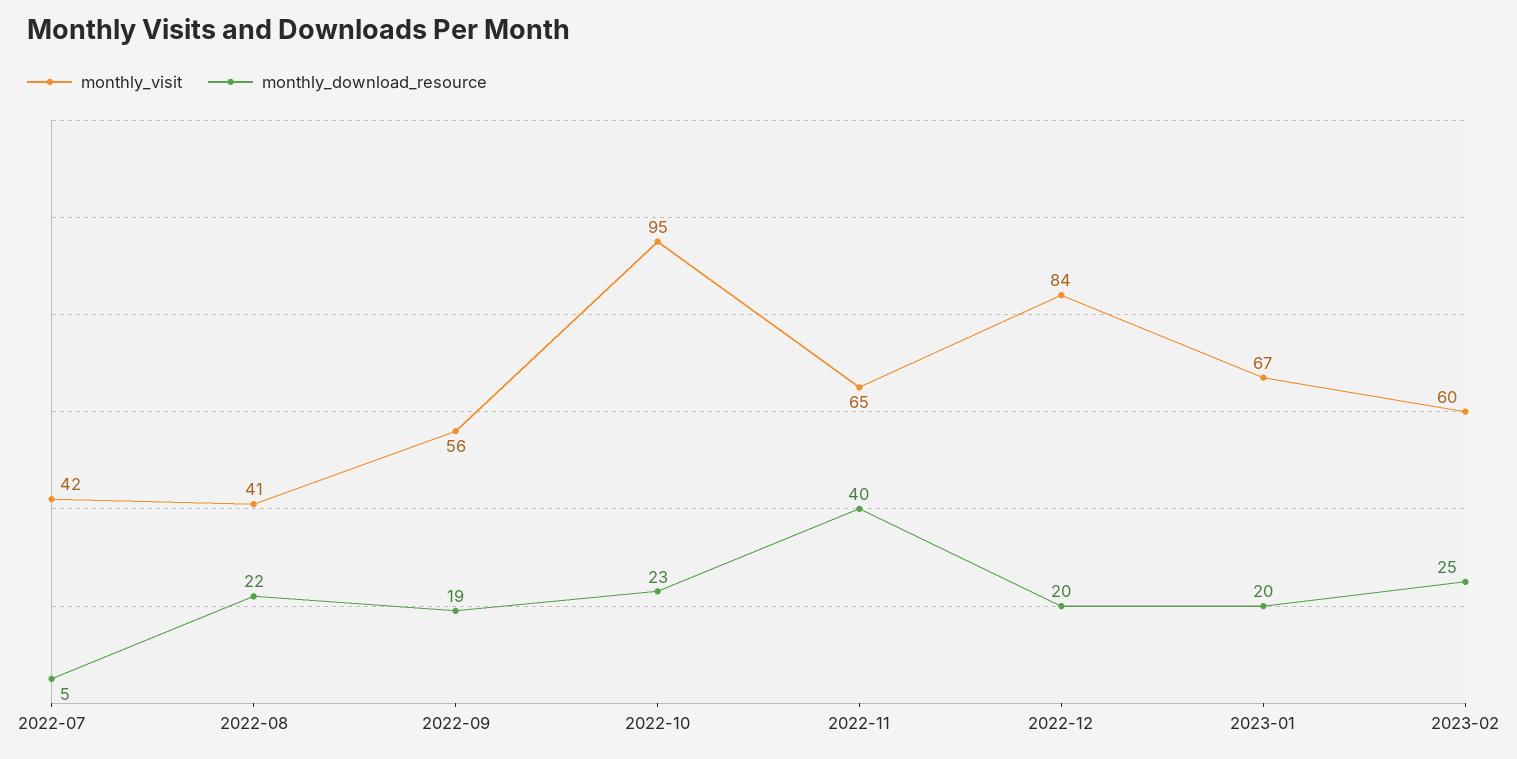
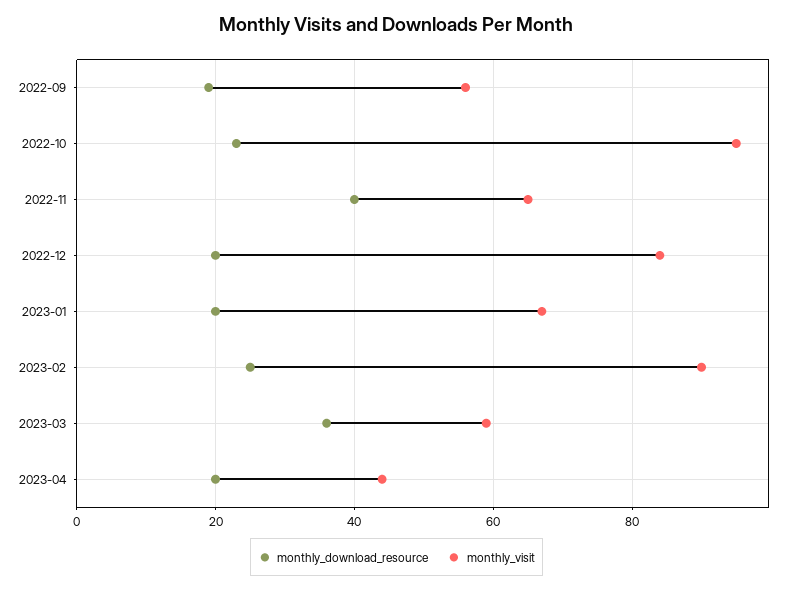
monthly_visit, 2022-07: 42 -> none
monthly_download_resource, 2022-07: 5 -> none
monthly_visit, 2022-08: 41 -> none
monthly_download_resource, 2022-08: 22 -> none
monthly_visit, 2023-02: 60 -> 90
monthly_download_resource, 2023-03: none -> 35
monthly_visit, 2023-03: none -> 60
monthly_download_resource, 2023-04: none -> 20
monthly_visit, 2023-04: none -> 45

